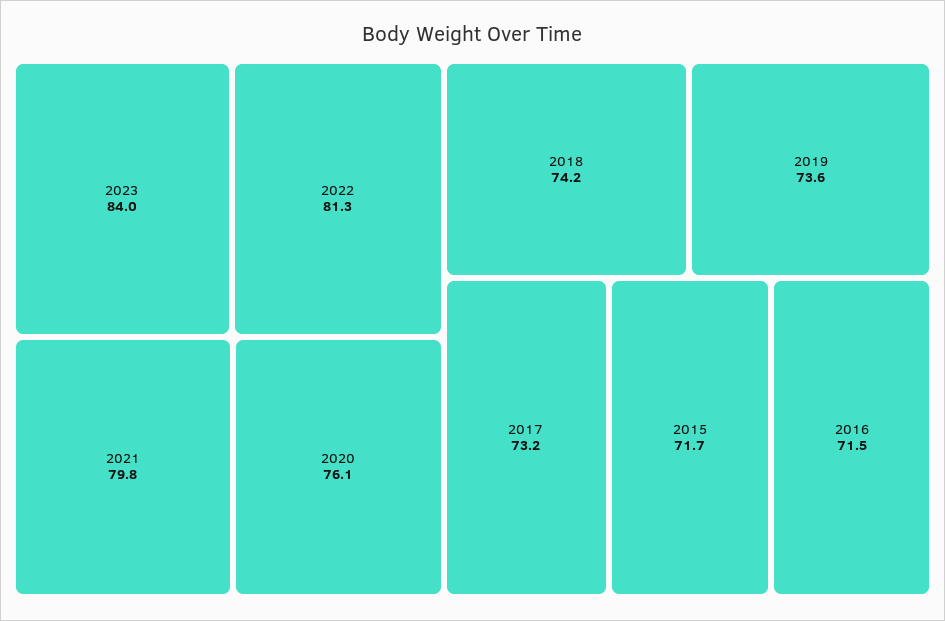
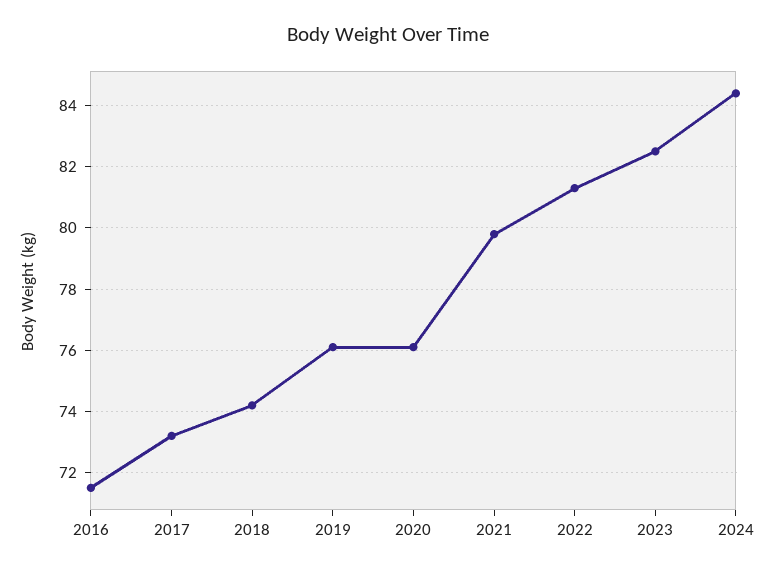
2023: 84 -> 82.5
2019: 73.6 -> 76
2015: 71.7 -> none
2024: none -> 84.5

